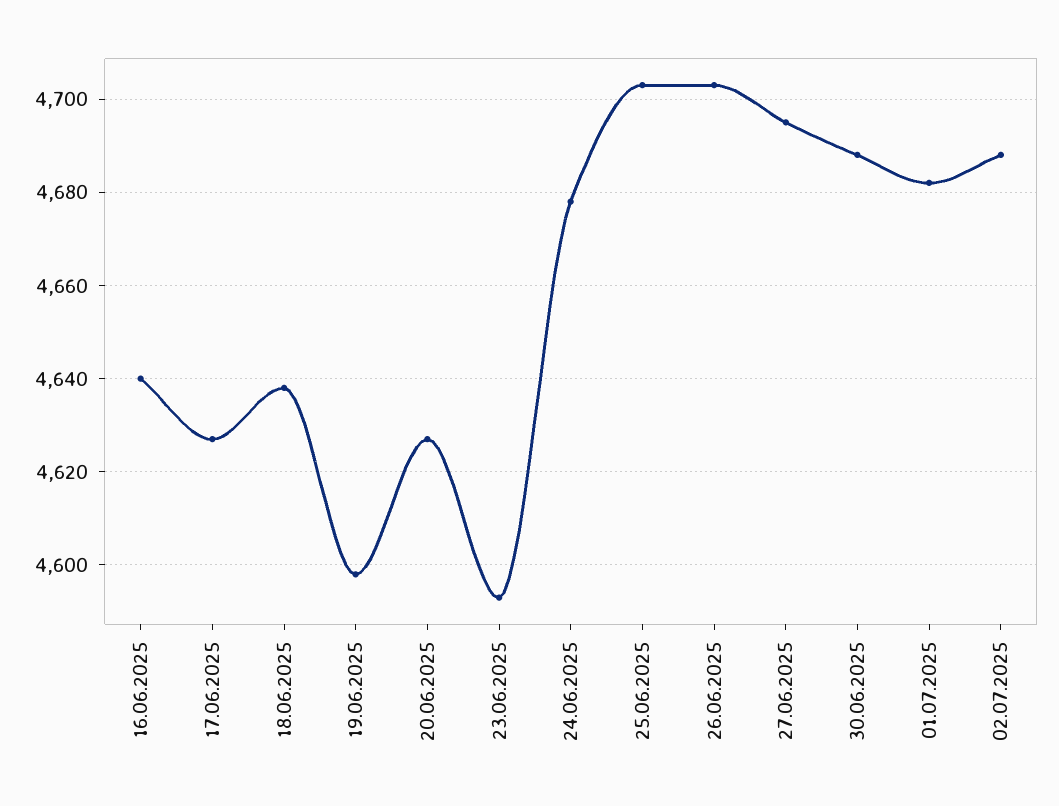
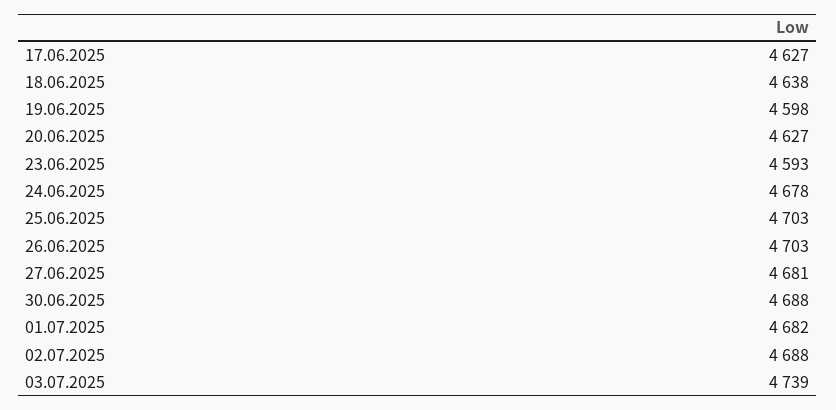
16.06.2025: 4640 -> none
27.06.2025: 4695 -> 4681
03.07.2025: none -> 4739

